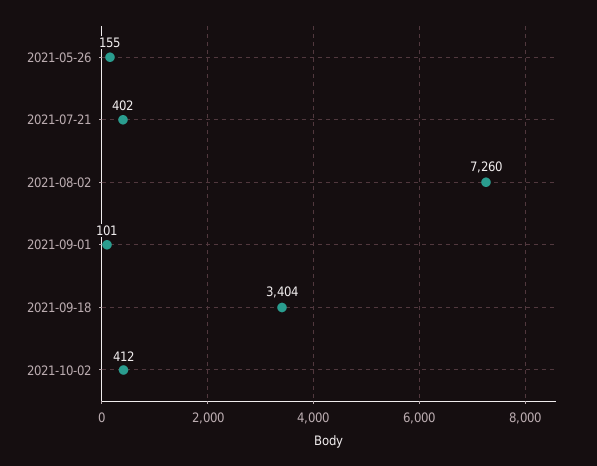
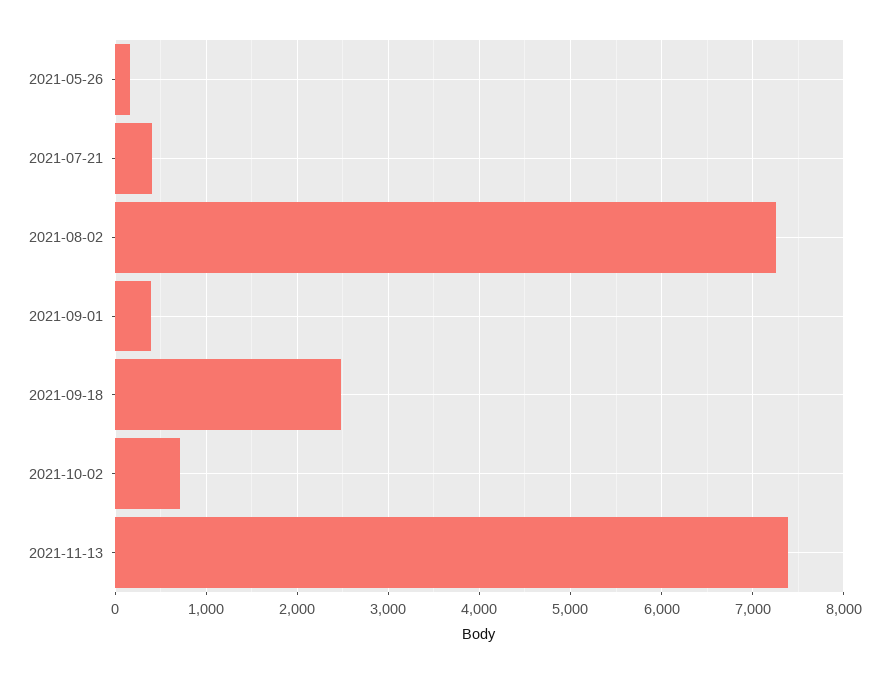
2021-09-01: 101 -> 400
2021-09-18: 3404 -> 2500
2021-10-02: 412 -> 700
2021-11-13: none -> 7400

